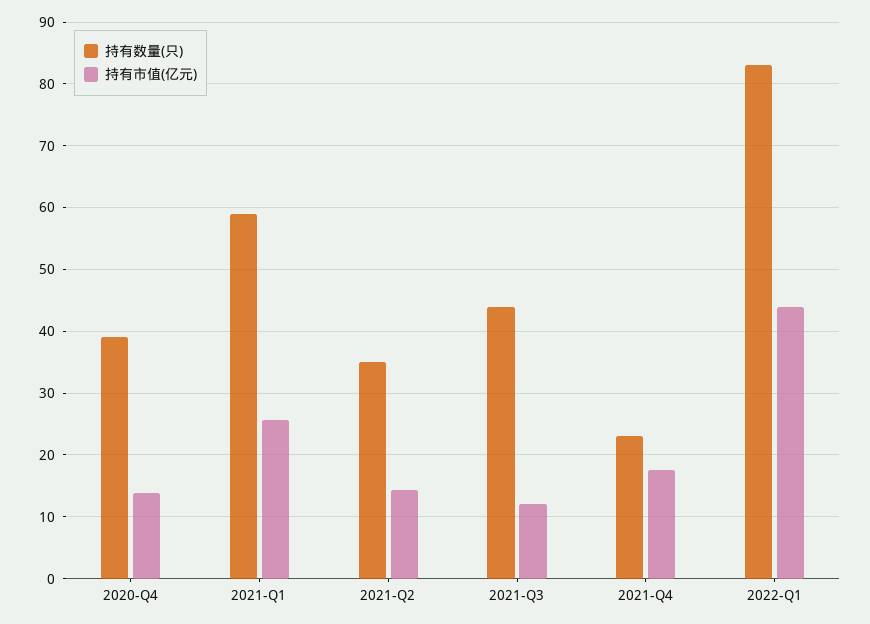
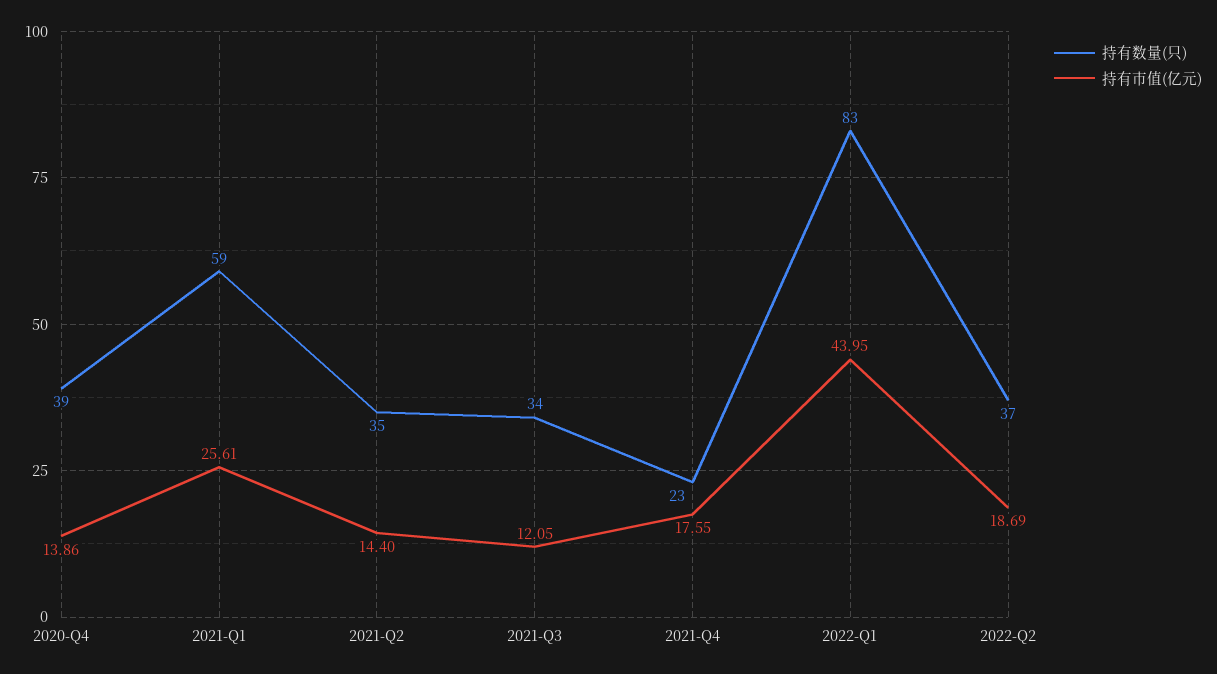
持有数量(只), 2021-Q3: 44 -> 34
持有数量(只), 2022-Q2: none -> 37
持有市值(亿元), 2022-Q2: none -> 18.69

